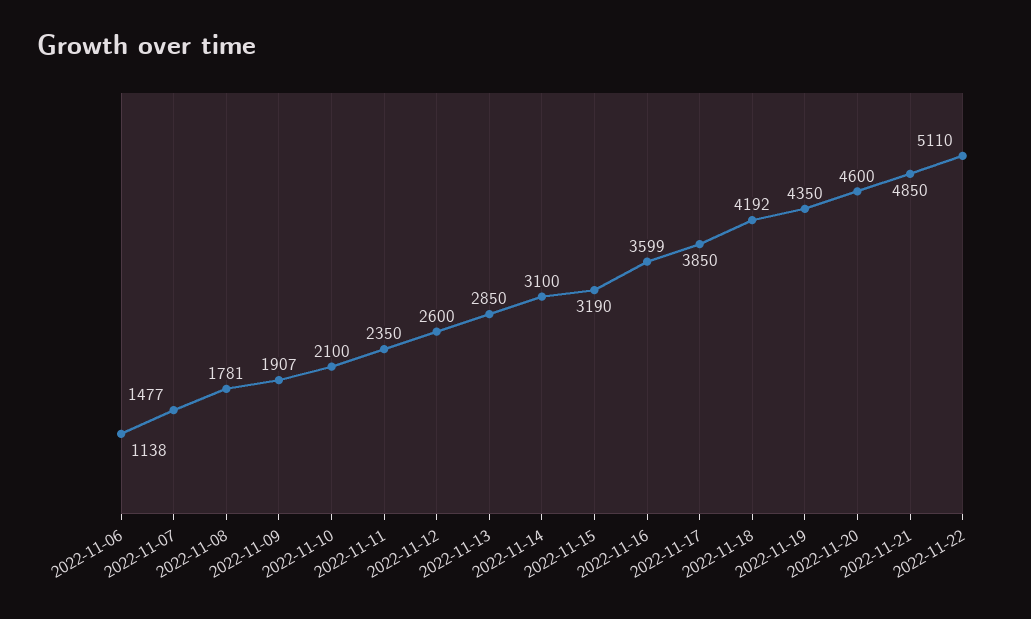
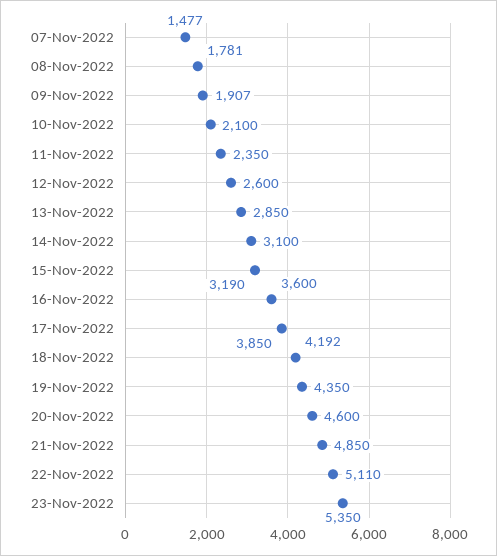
2022-11-06: 1138 -> none
2022-11-16: 3599 -> 3600
23-Nov-2022: none -> 5350

